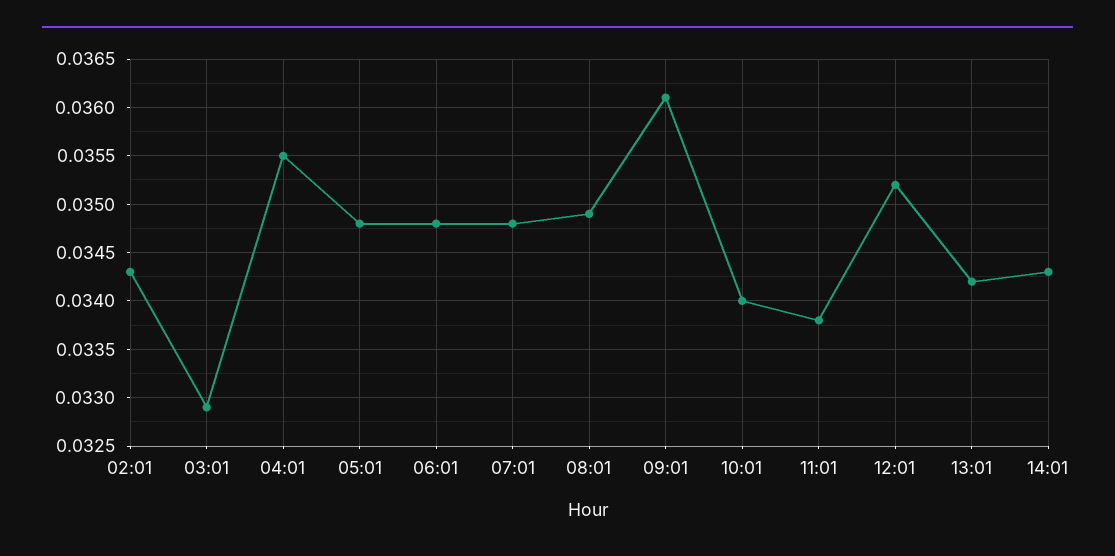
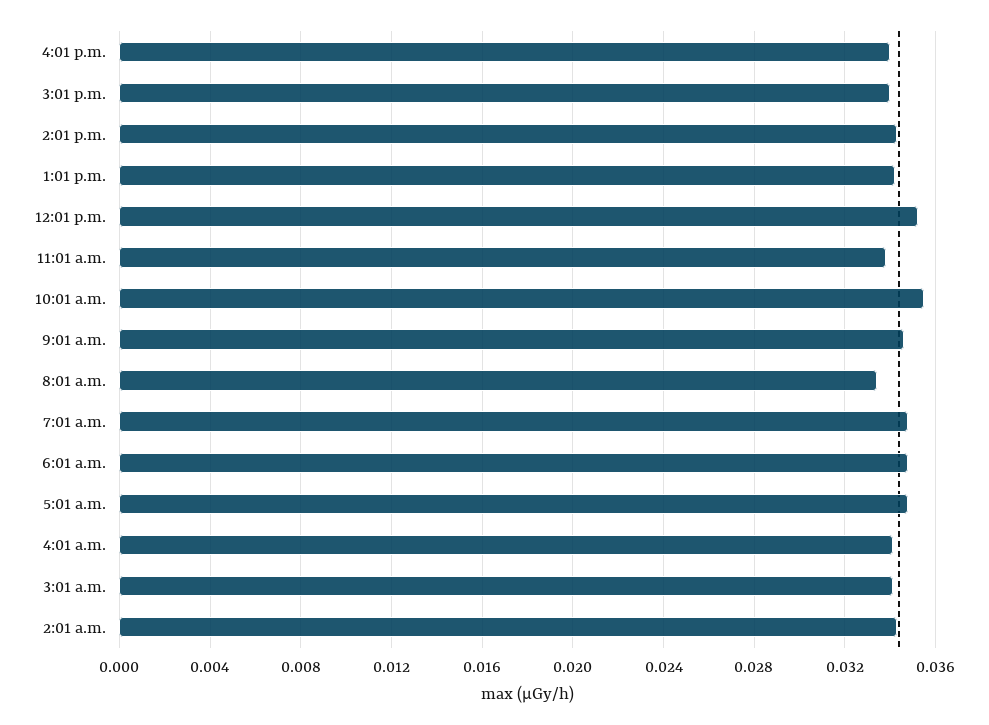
03:01: 0.0329 -> 0.034
04:01: 0.0355 -> 0.034
08:01: 0.0349 -> 0.0335
09:01: 0.0361 -> 0.0345
10:01: 0.034 -> 0.0355
4:01 p.m.: none -> 0.034
3:01 p.m.: none -> 0.034

